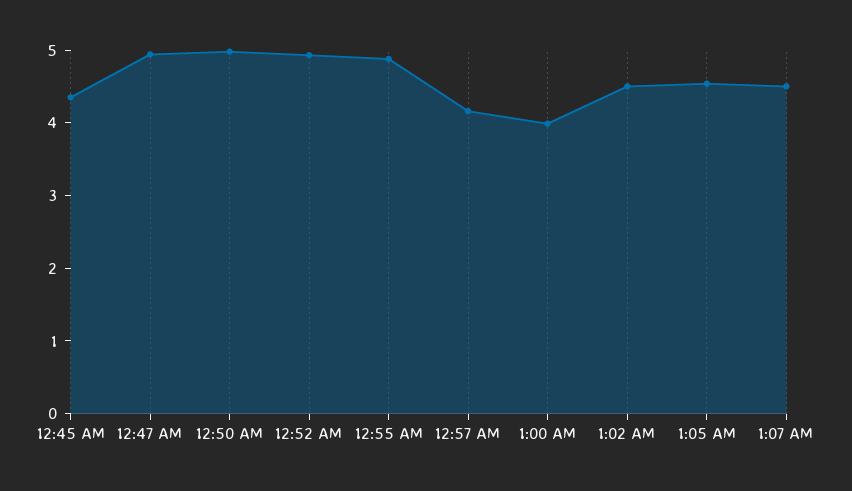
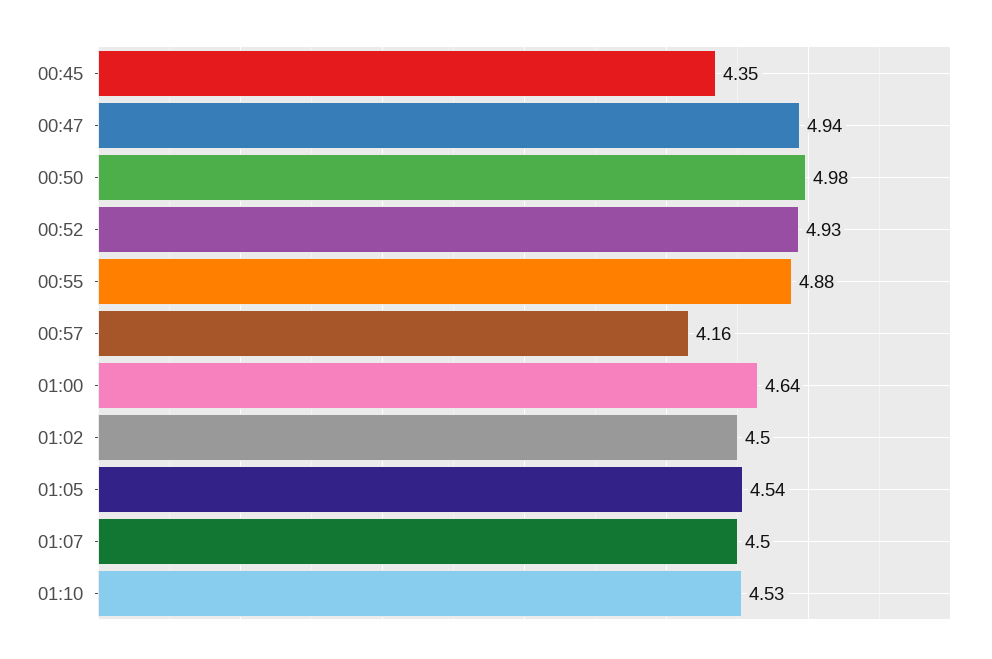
1:00 AM: 4 -> 4.64
01:10: none -> 4.53

